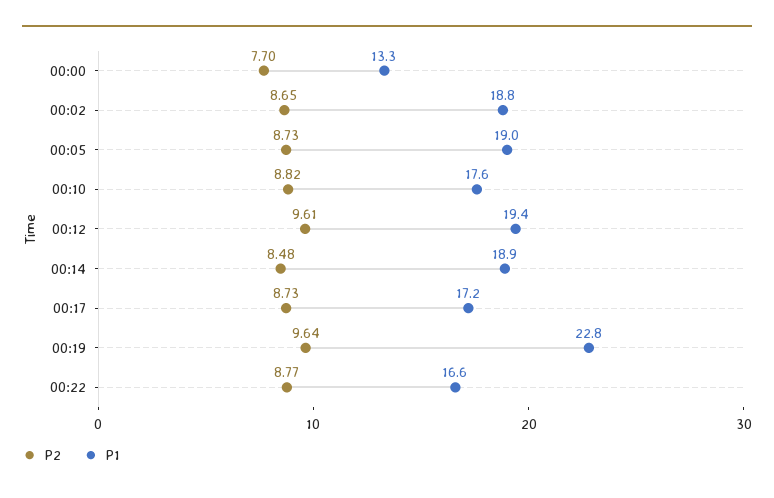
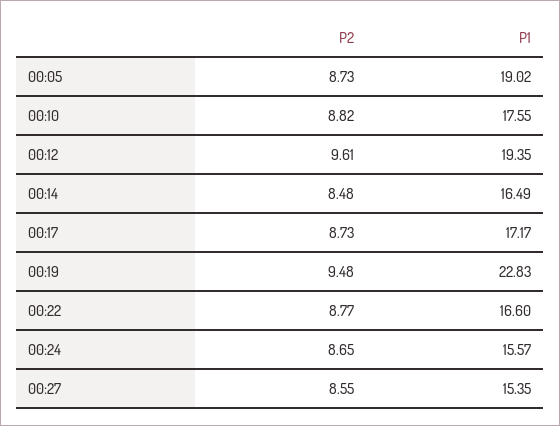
P2, 00:00: 7.7 -> none
P1, 00:00: 13.3 -> none
P2, 00:02: 8.65 -> none
P1, 00:02: 18.8 -> none
P1, 00:14: 18.9 -> 16.49
P2, 00:19: 9.64 -> 9.48
P2, 00:24: none -> 8.65
P1, 00:24: none -> 15.57
P2, 00:27: none -> 8.55
P1, 00:27: none -> 15.35

